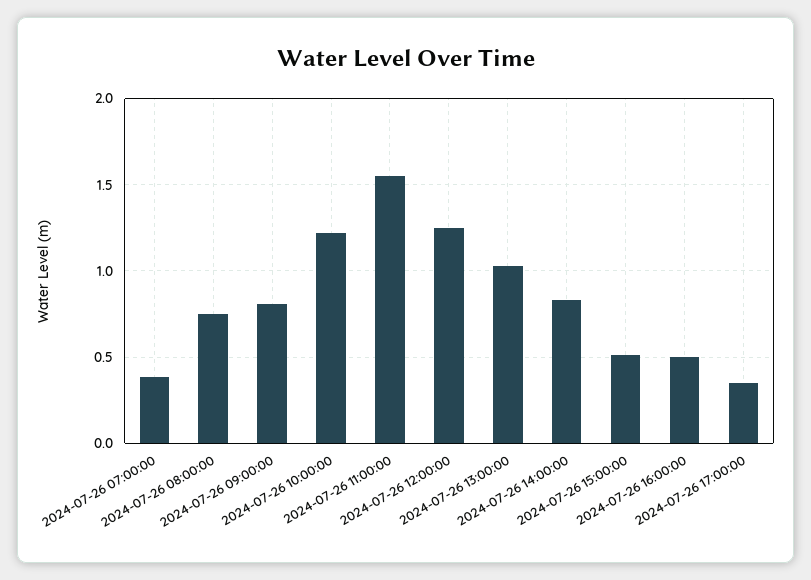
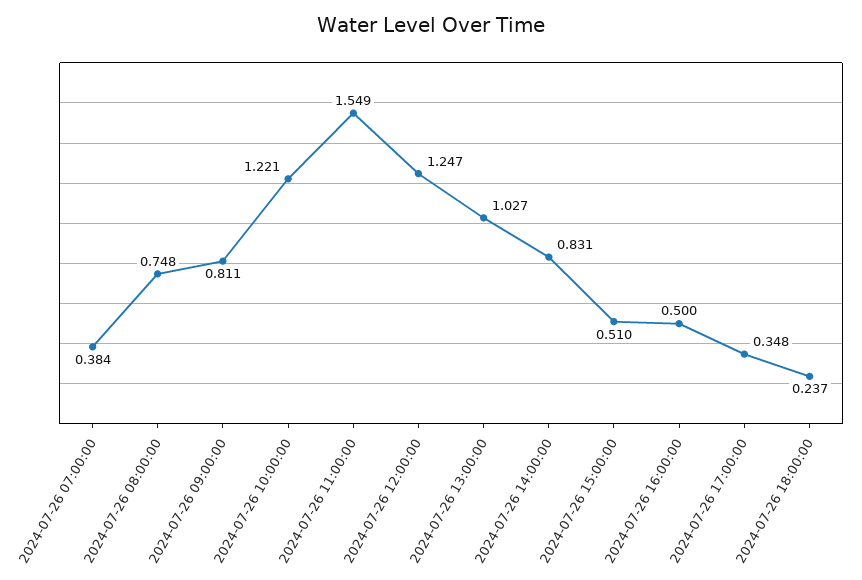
2024-07-26 18:00:00: none -> 0.237

